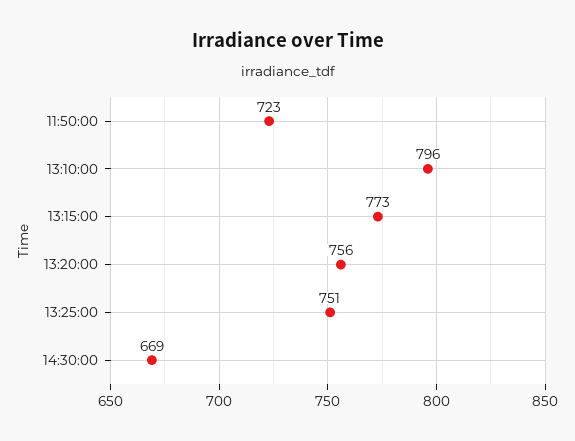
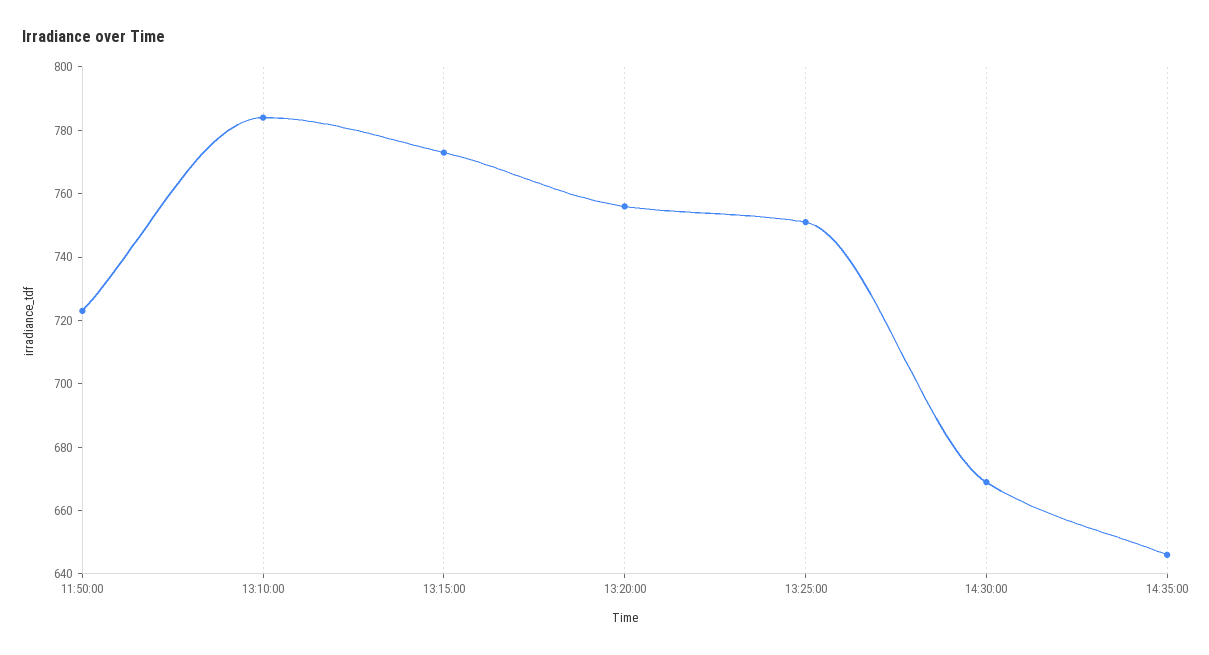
13:10:00: 796 -> 785
14:35:00: none -> 645

